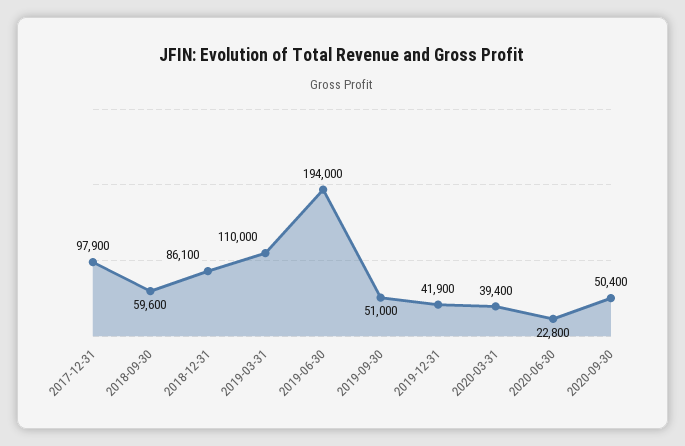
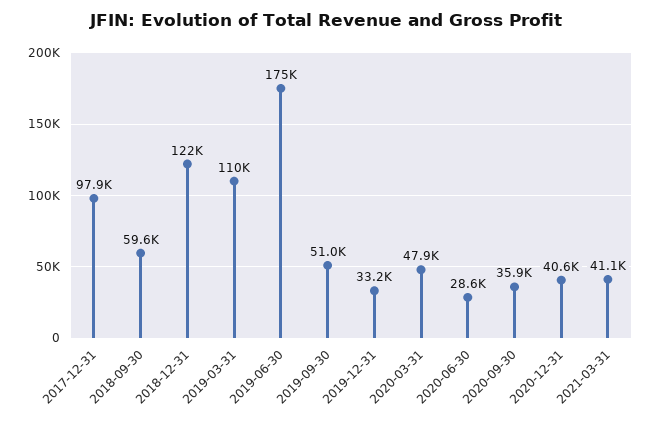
2018-12-31: 86100 -> 122000
2019-06-30: 194000 -> 175000
2019-12-31: 41900 -> 33200
2020-03-31: 39400 -> 47900
2020-06-30: 22800 -> 28600
2020-09-30: 50400 -> 35900
2020-12-31: none -> 40600
2021-03-31: none -> 41100

